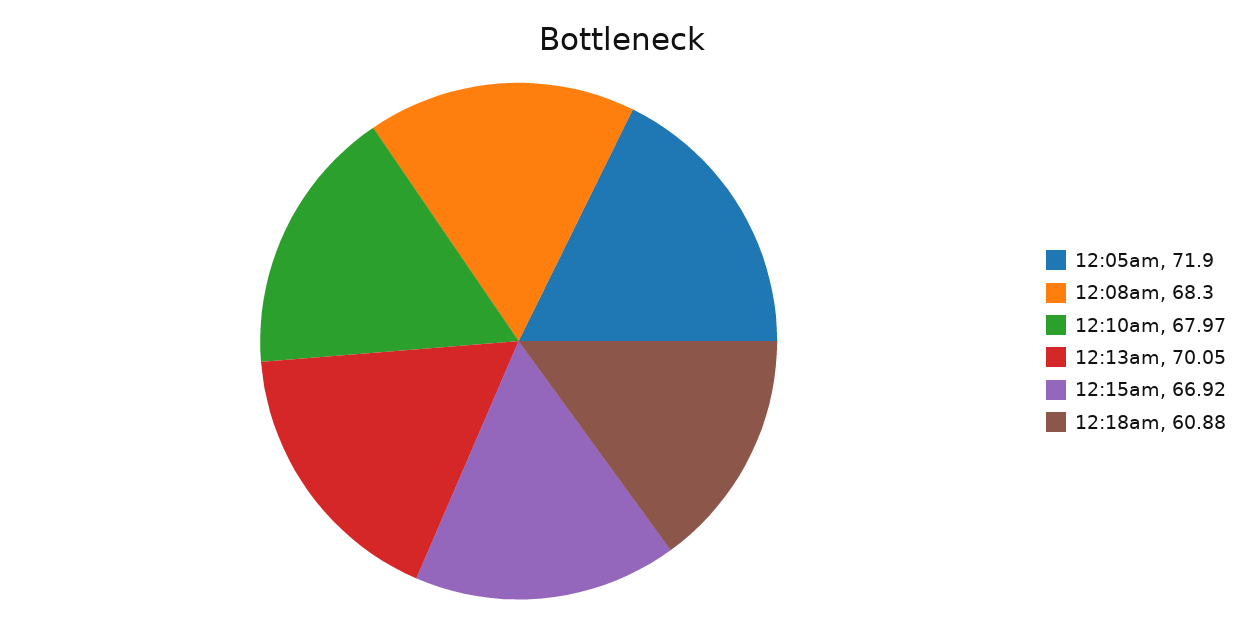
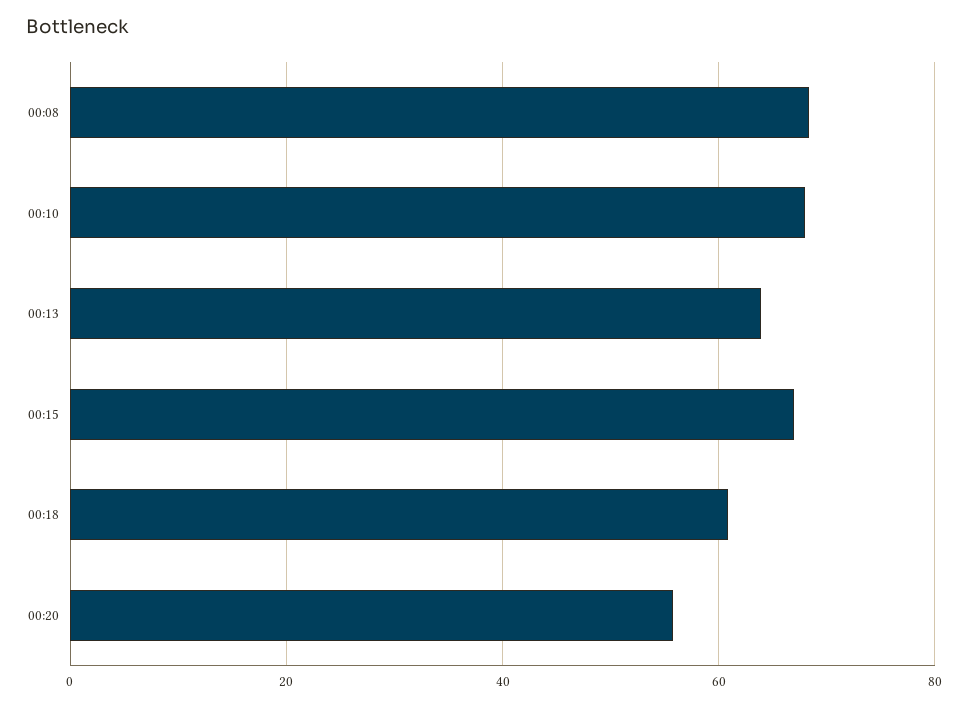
12:05am: 71.9 -> none
12:13am: 70.05 -> 64
00:20: none -> 56

